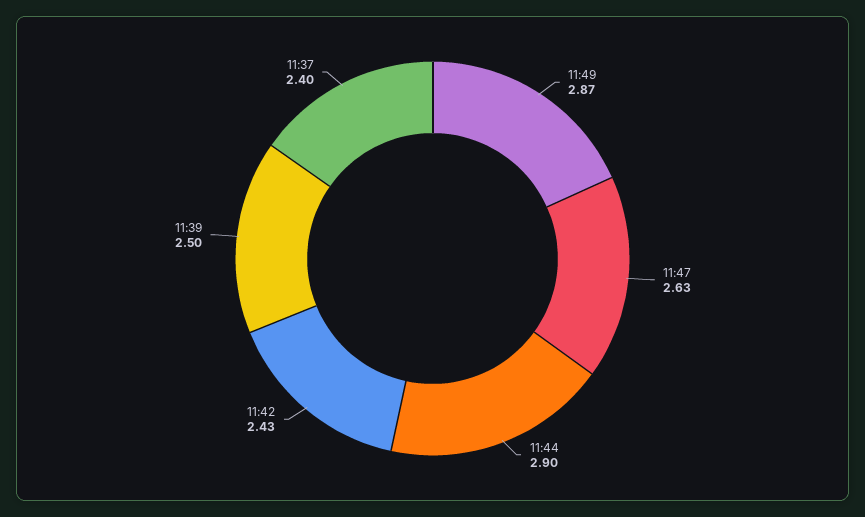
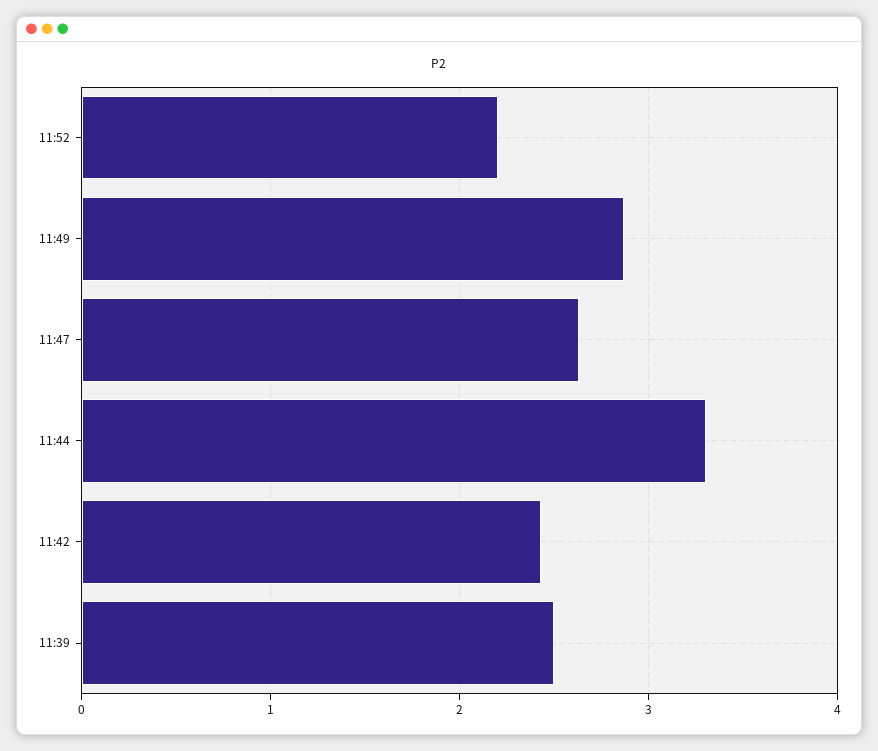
11:44: 2.9 -> 3.3
11:37: 2.4 -> none
11:52: none -> 2.2

